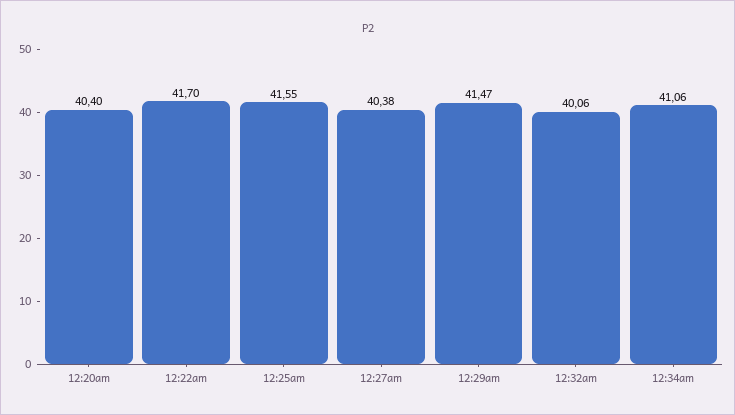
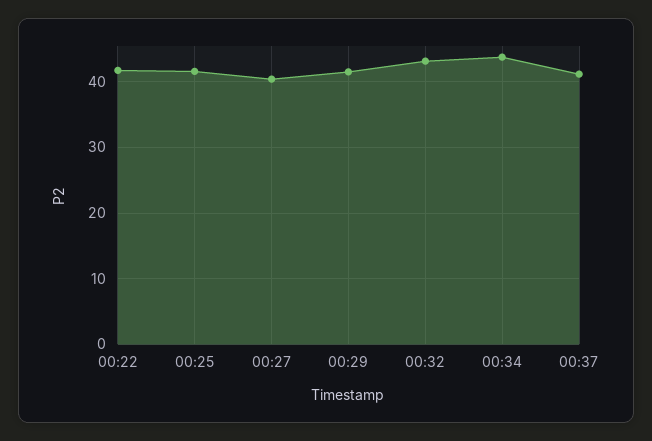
12:20am: 40.4 -> none
12:32am: 40.06 -> 43
12:34am: 41.06 -> 44
00:37: none -> 41

